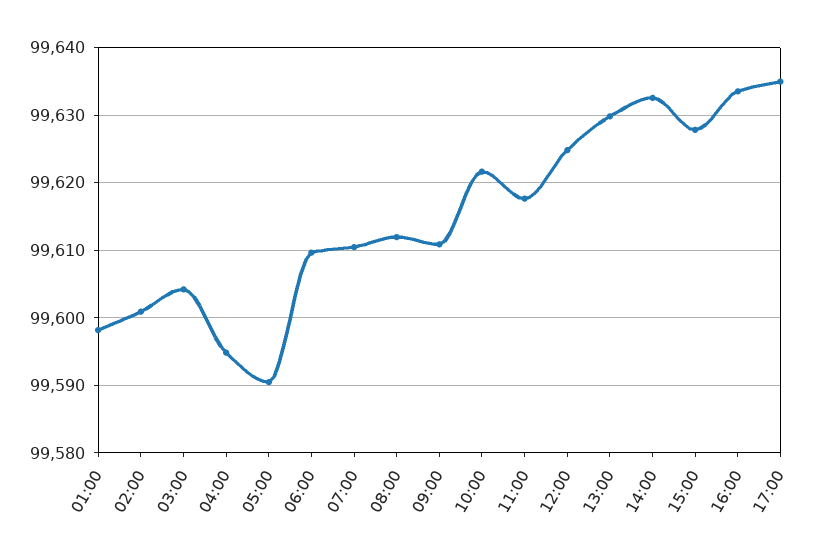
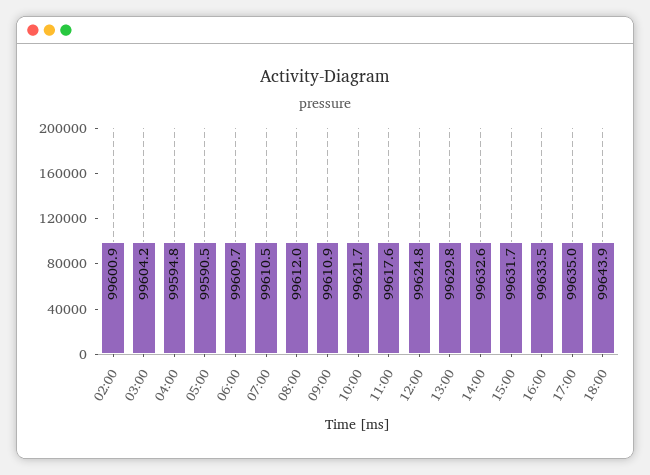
01:00: 99598 -> none
15:00: 99628 -> 99631.7
18:00: none -> 99643.9

